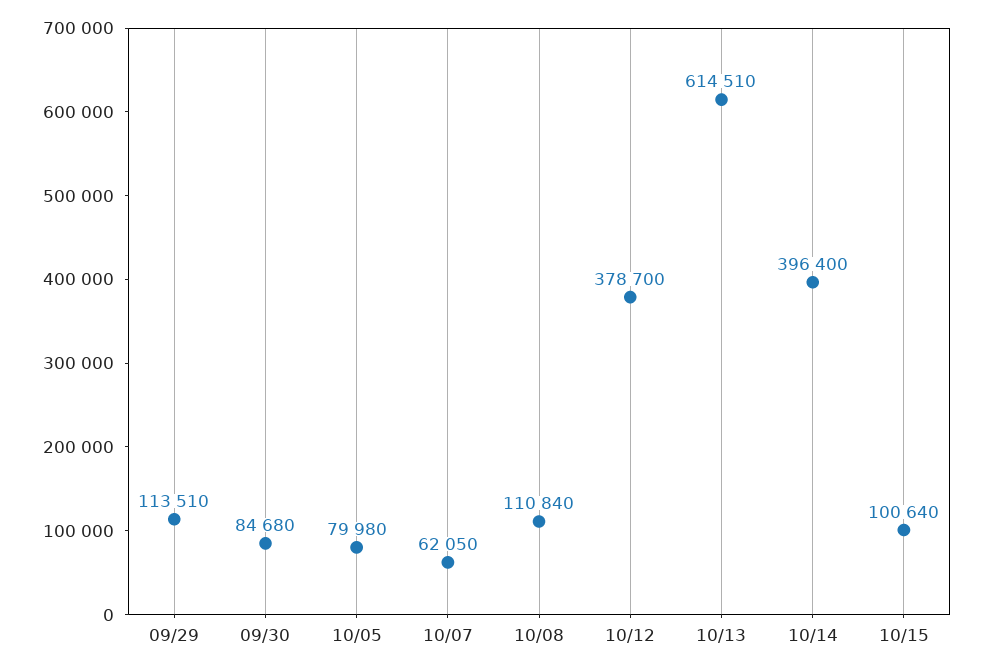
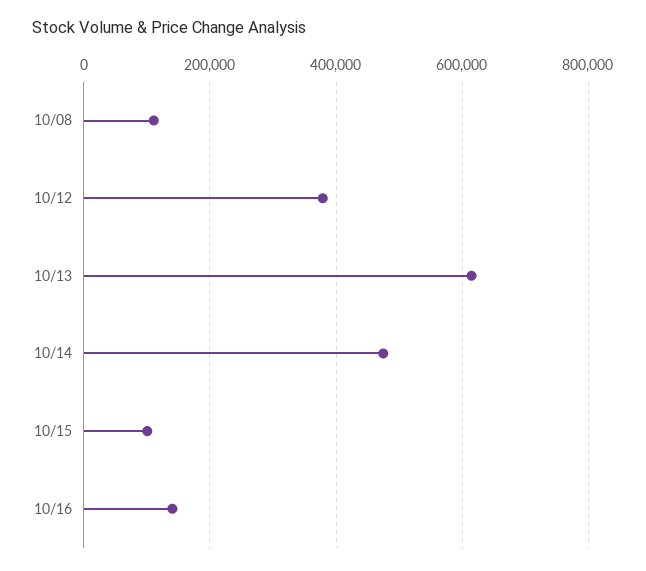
09/29: 113510 -> none
09/30: 84680 -> none
10/05: 79980 -> none
10/07: 62050 -> none
10/14: 396400 -> 480000
10/16: none -> 140000

